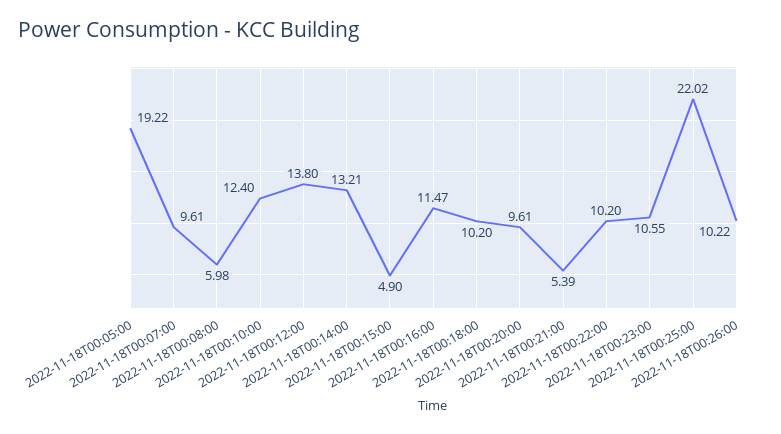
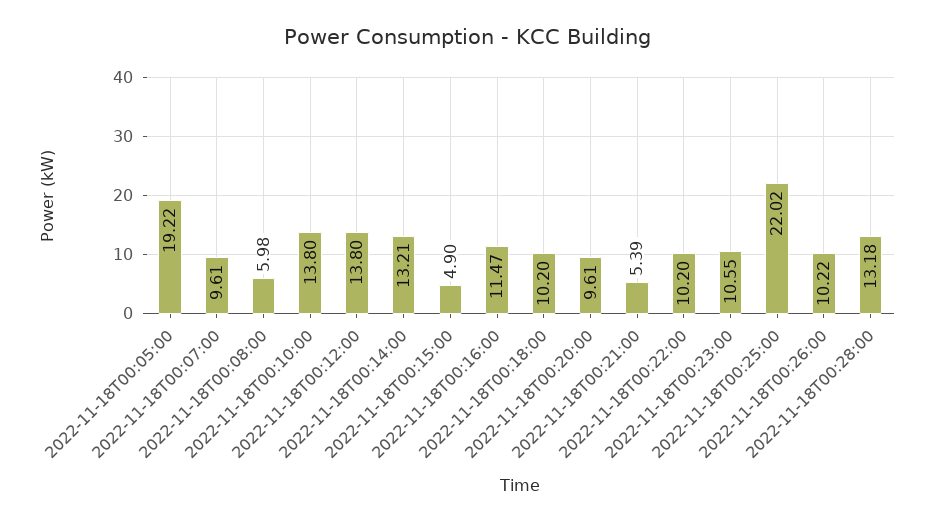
2022-11-18T00:10:00: 12.4 -> 13.8
2022-11-18T00:28:00: none -> 13.18

